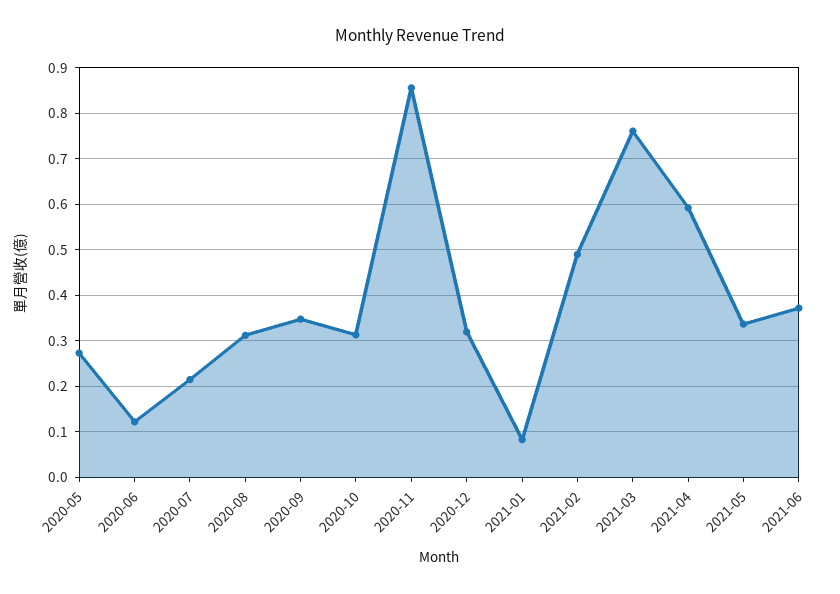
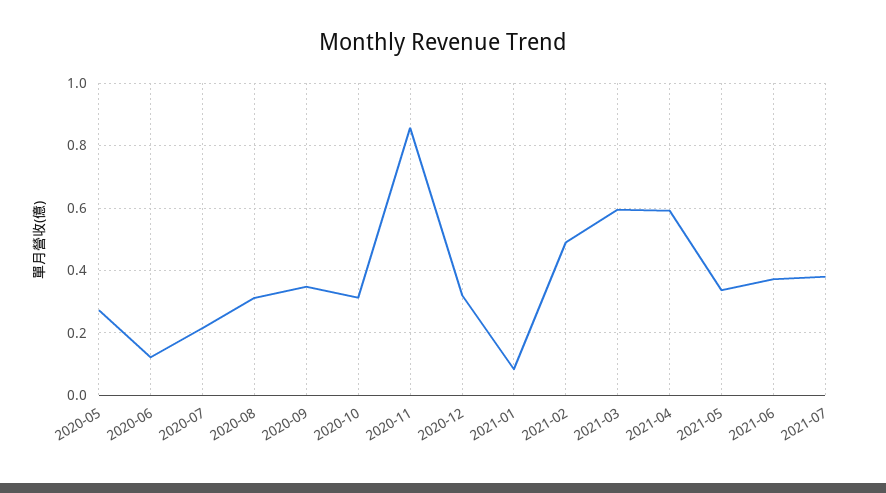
2021-03: 0.76 -> 0.6
2021-07: none -> 0.38

